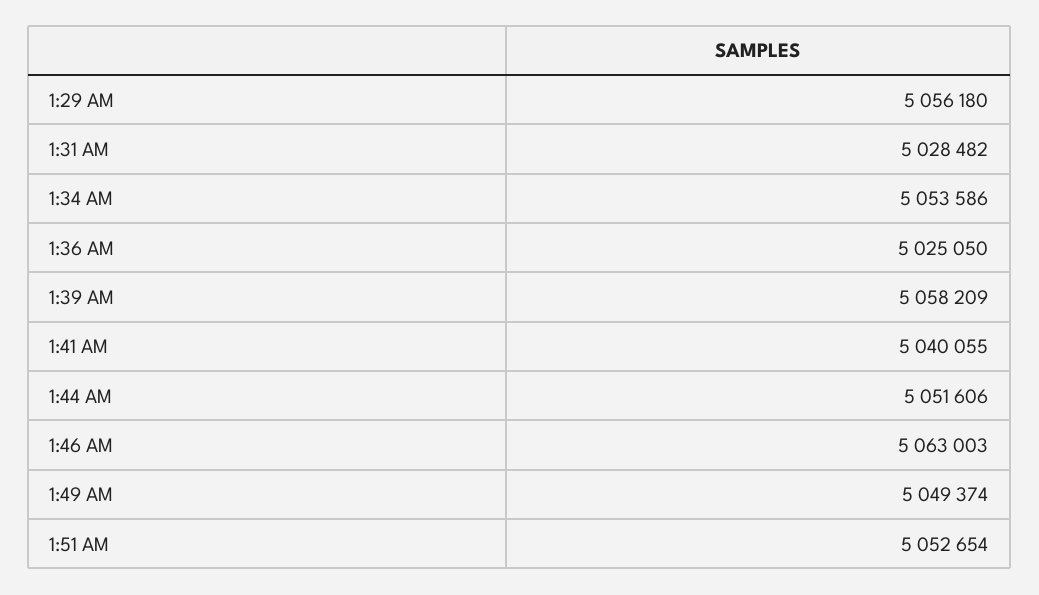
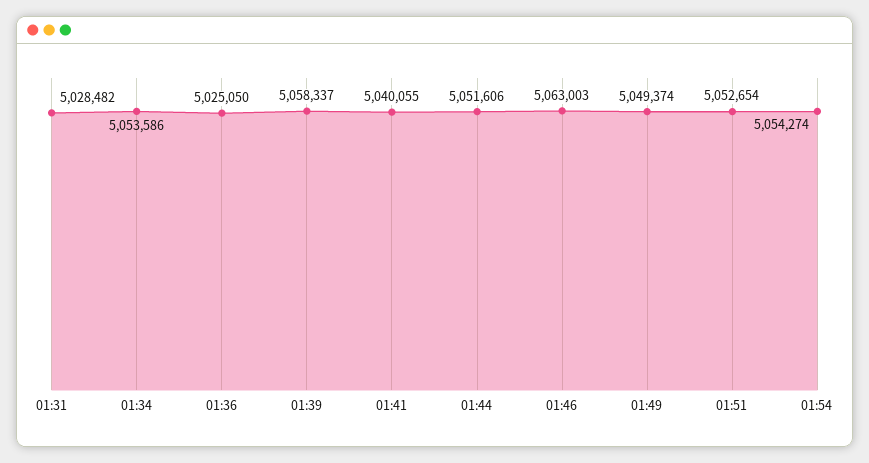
1:29 AM: 5056180 -> none
1:39 AM: 5058209 -> 5058337
01:54: none -> 5054274

